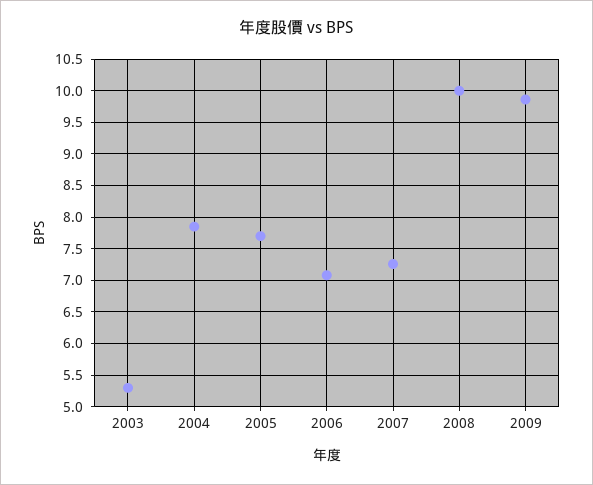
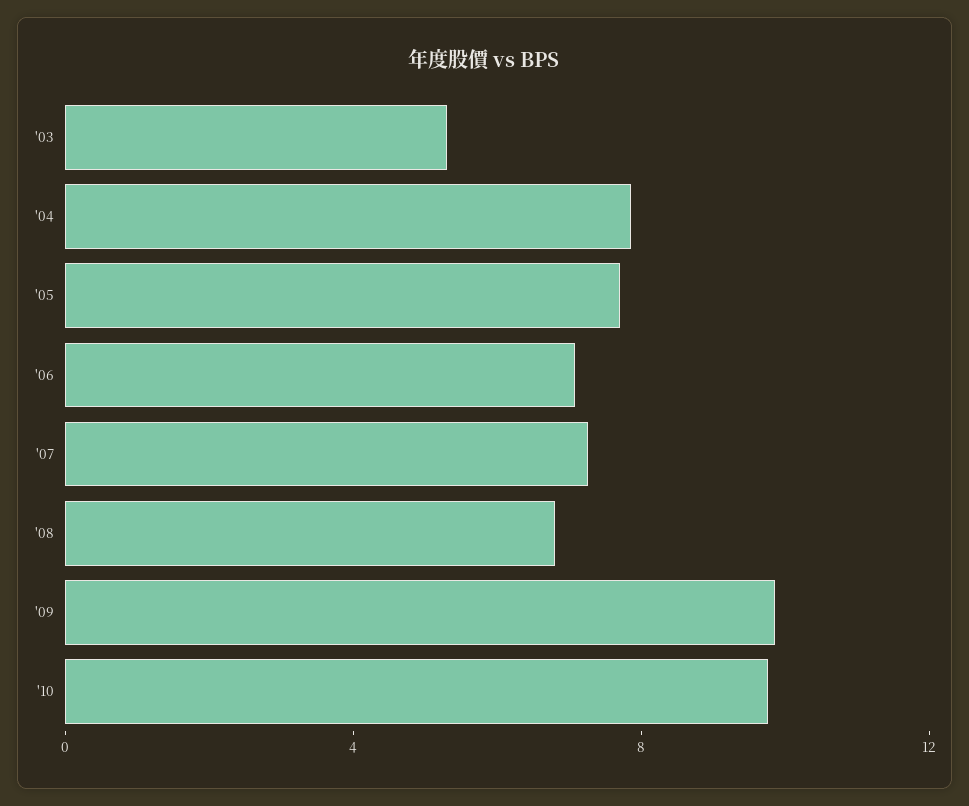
2008: 10 -> 7
'10: none -> 10

